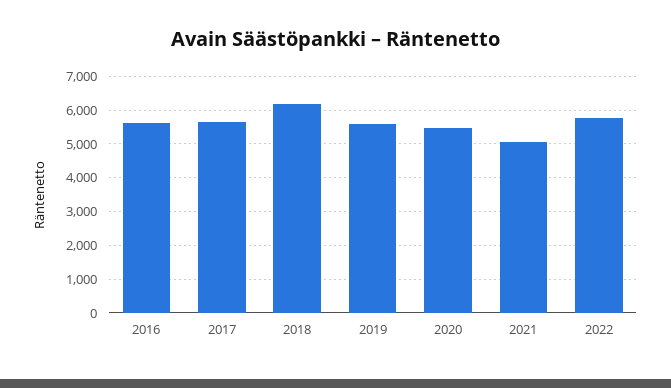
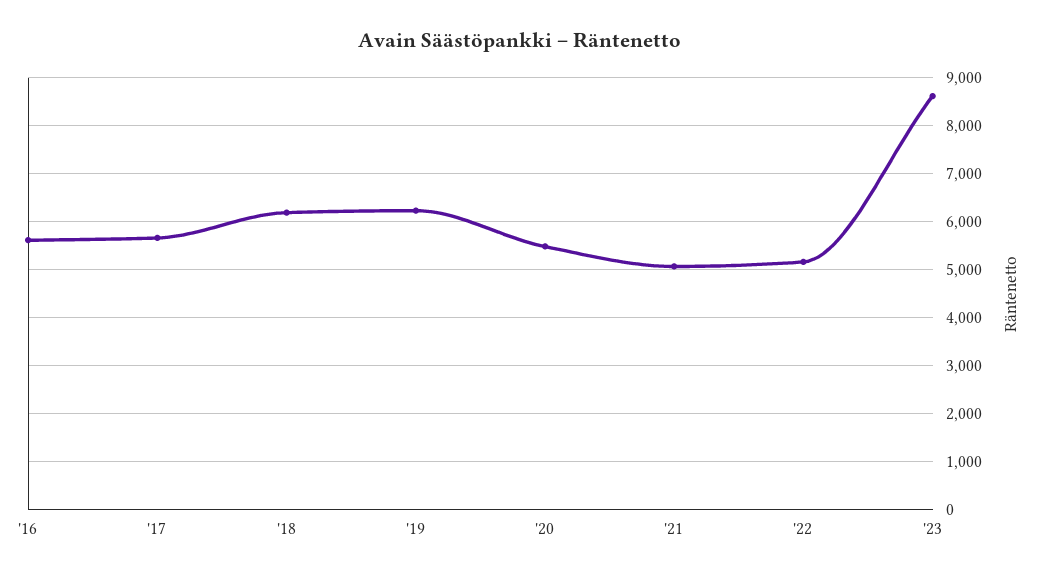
2019: 5600 -> 6200
2022: 5800 -> 5200
'23: none -> 8600

